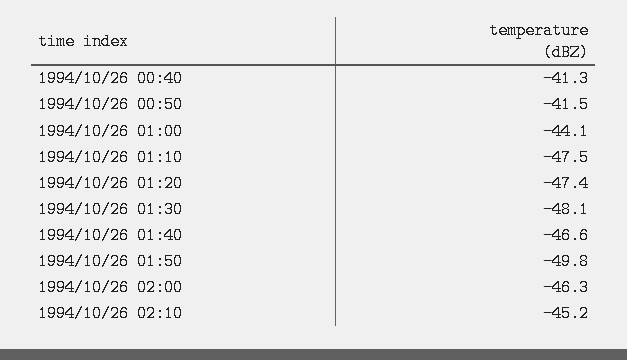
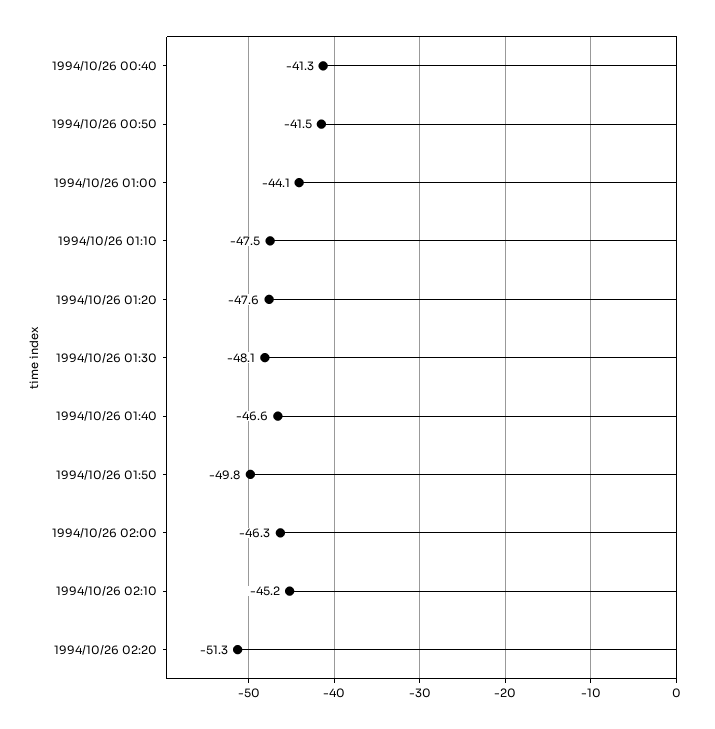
1994/10/26 01:20: -47.4 -> -47.6
1994/10/26 02:20: none -> -51.3

